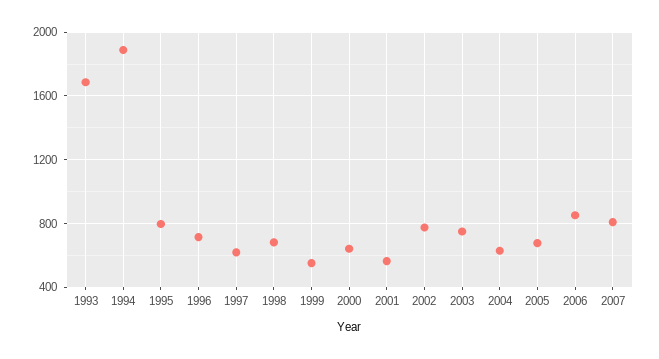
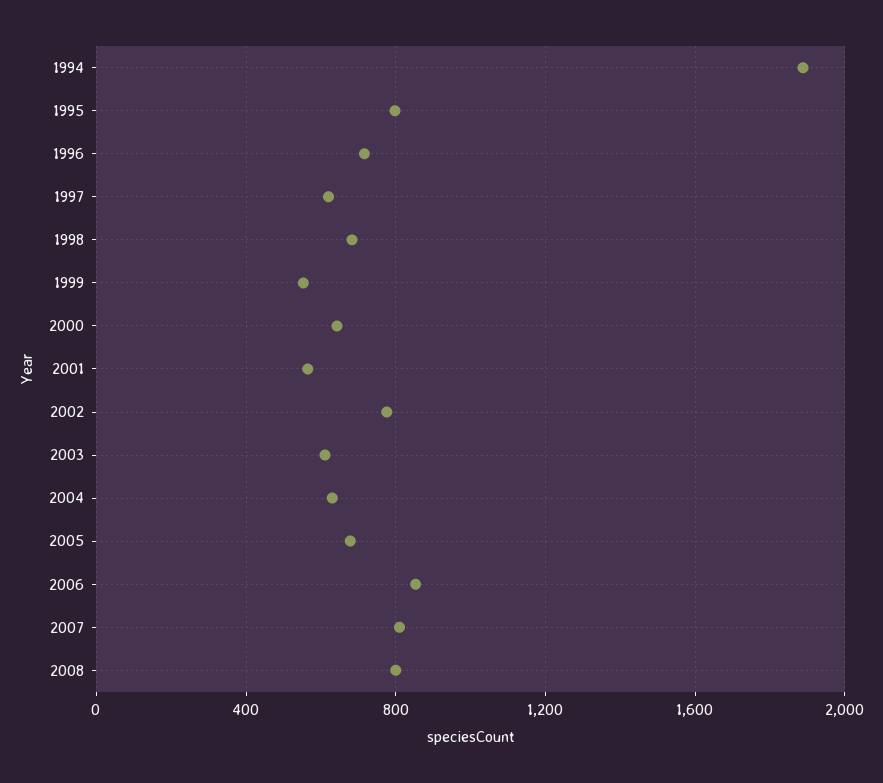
1993: 1700 -> none
2003: 750 -> 600
2008: none -> 800

